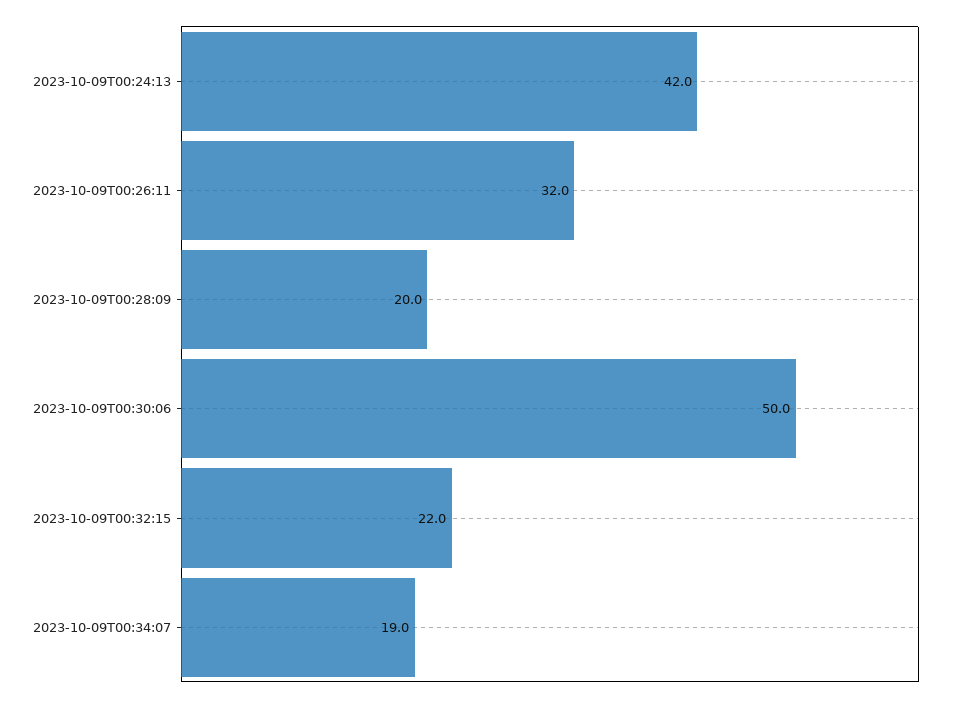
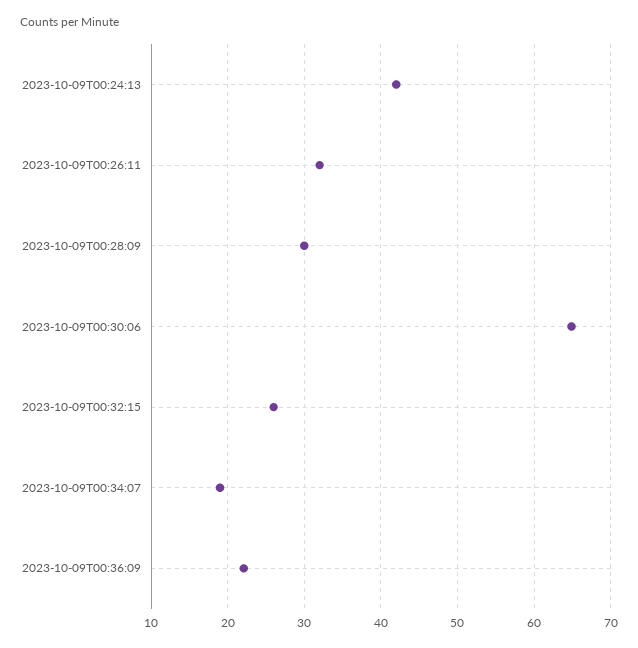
2023-10-09T00:28:09: 20 -> 30
2023-10-09T00:30:06: 50 -> 65
2023-10-09T00:32:15: 22 -> 26
2023-10-09T00:36:09: none -> 22

